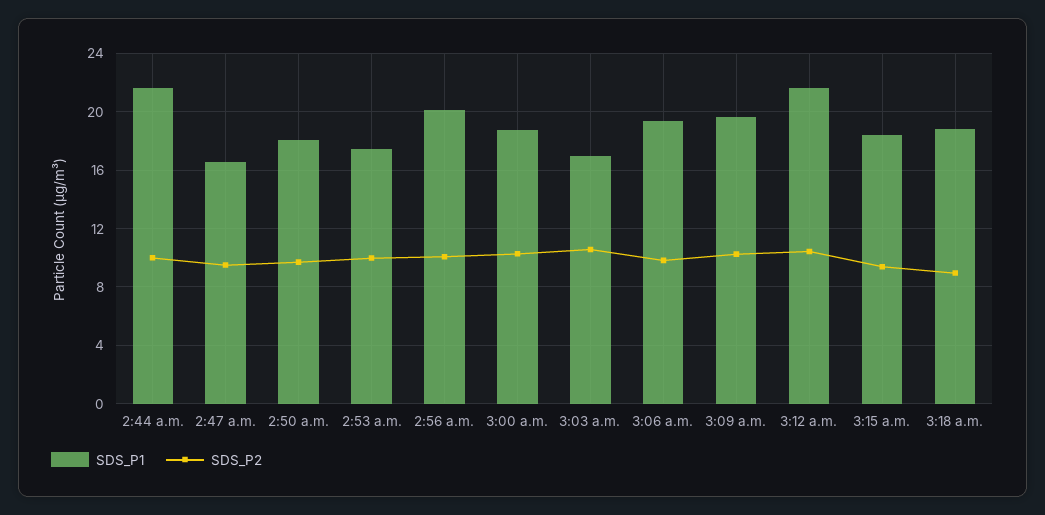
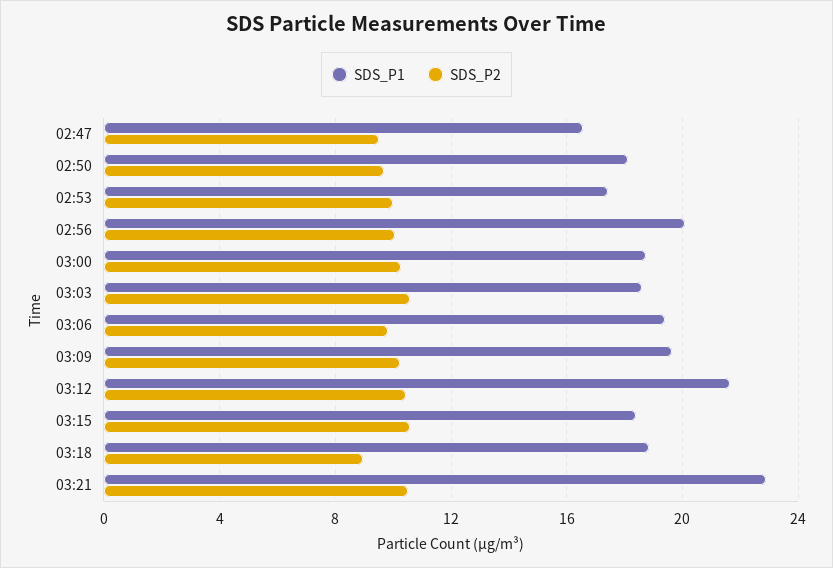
SDS_P1, 2:44 a.m.: 21.5 -> none
SDS_P2, 2:44 a.m.: 10 -> none
SDS_P1, 3:03 a.m.: 17 -> 18.5
SDS_P2, 3:15 a.m.: 9.5 -> 10.5
SDS_P1, 03:21: none -> 23
SDS_P2, 03:21: none -> 10.5

